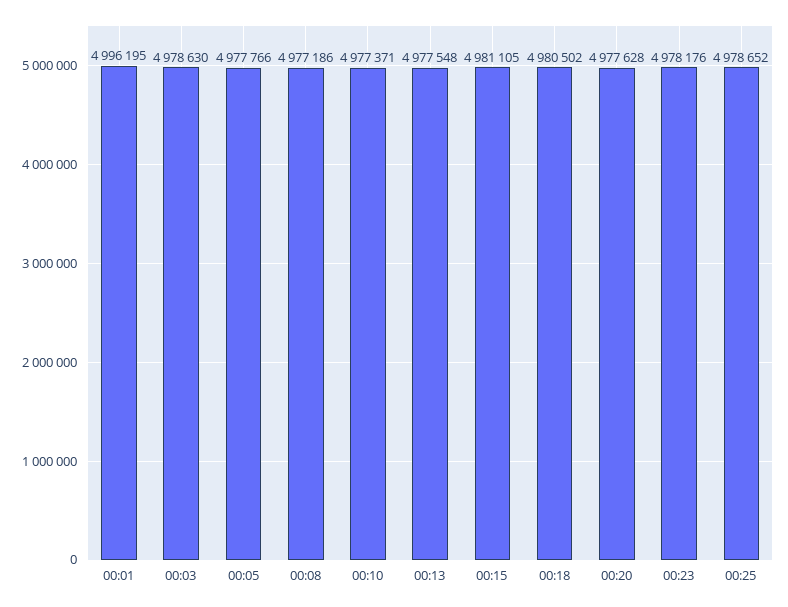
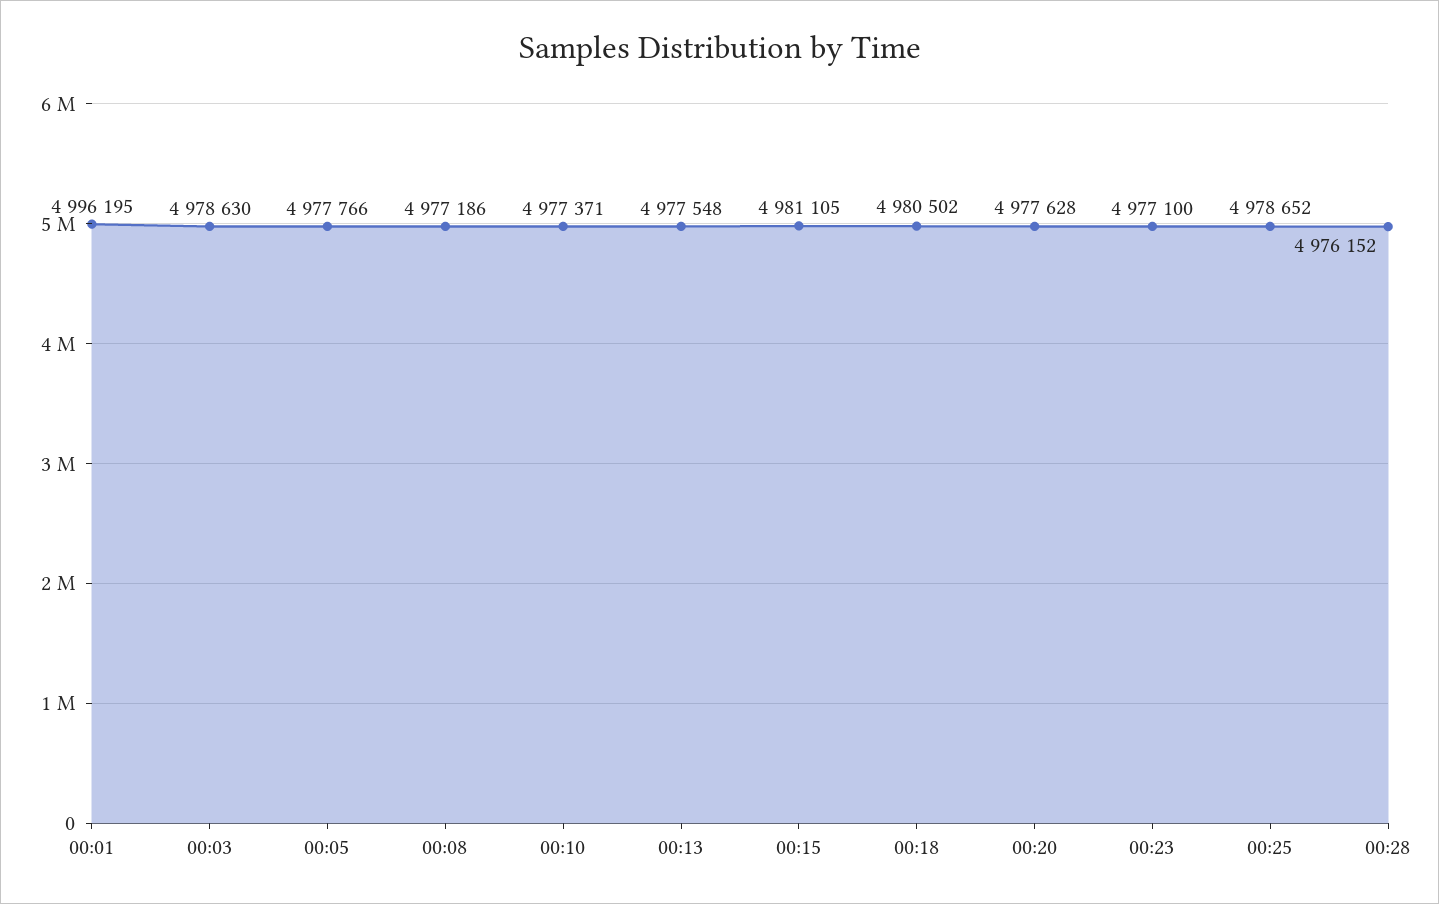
00:23: 4978176 -> 4977100
00:28: none -> 4976152

